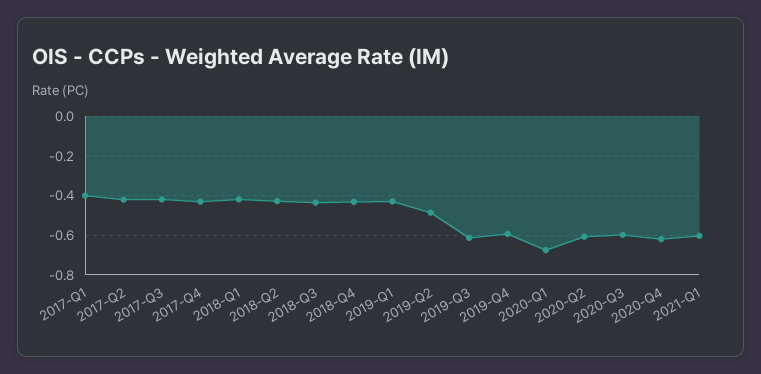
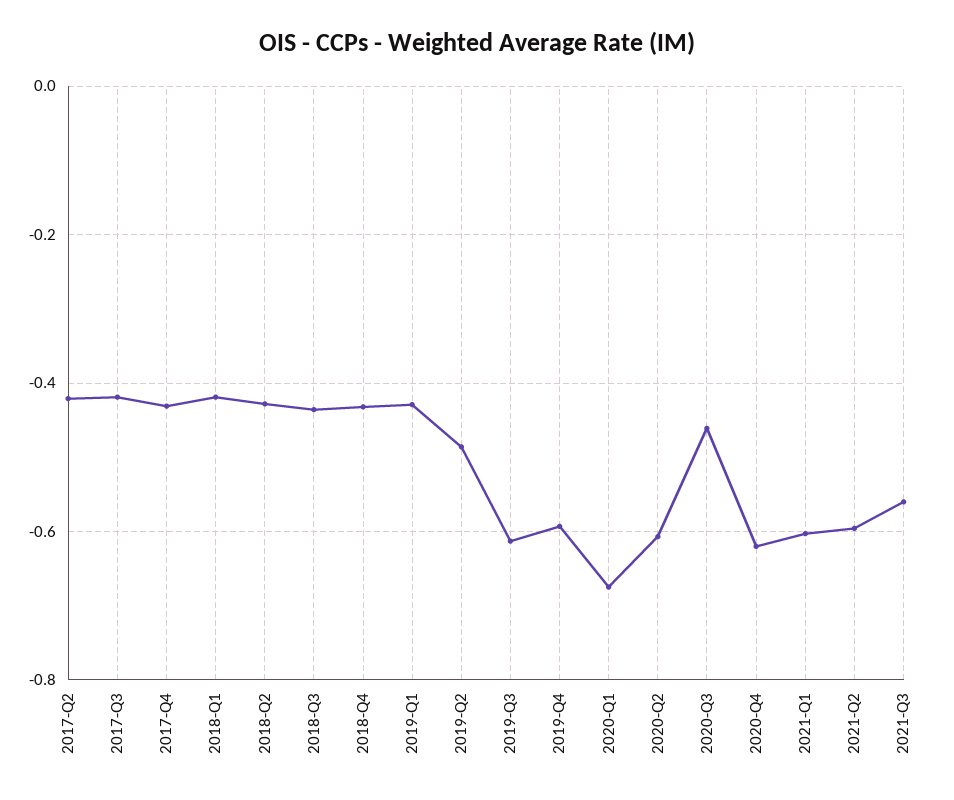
2017-Q1: -0.4 -> none
2020-Q3: -0.6 -> -0.46
2021-Q2: none -> -0.6
2021-Q3: none -> -0.56

